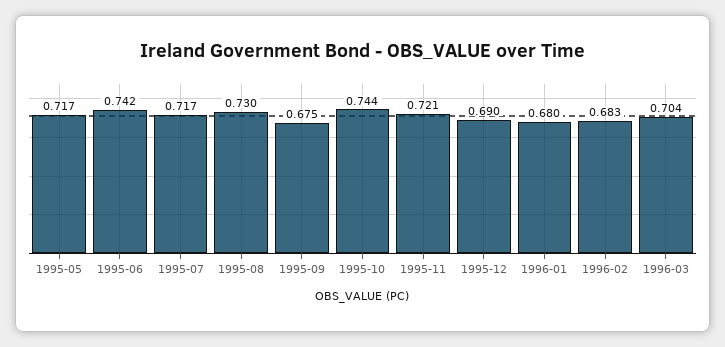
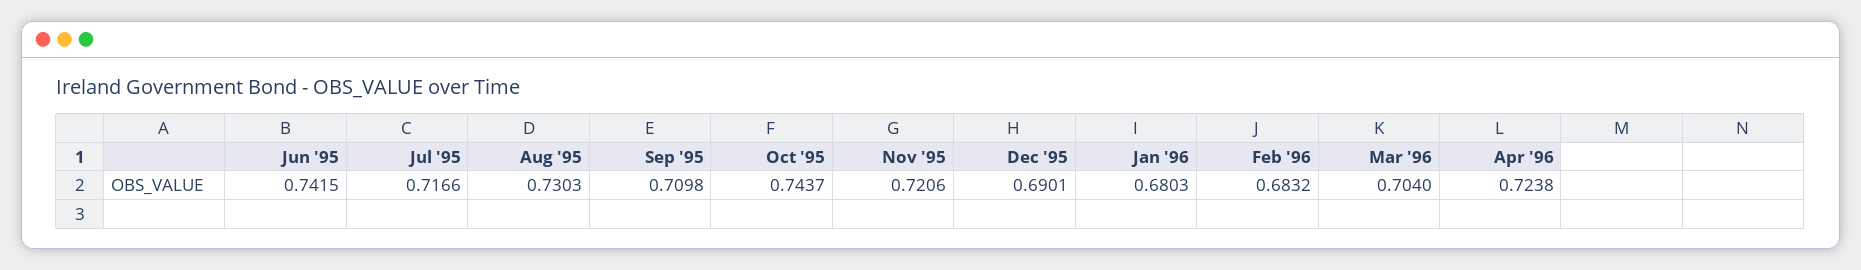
1995-05: 0.717 -> none
1995-09: 0.675 -> 0.7098
Apr '96: none -> 0.7238

